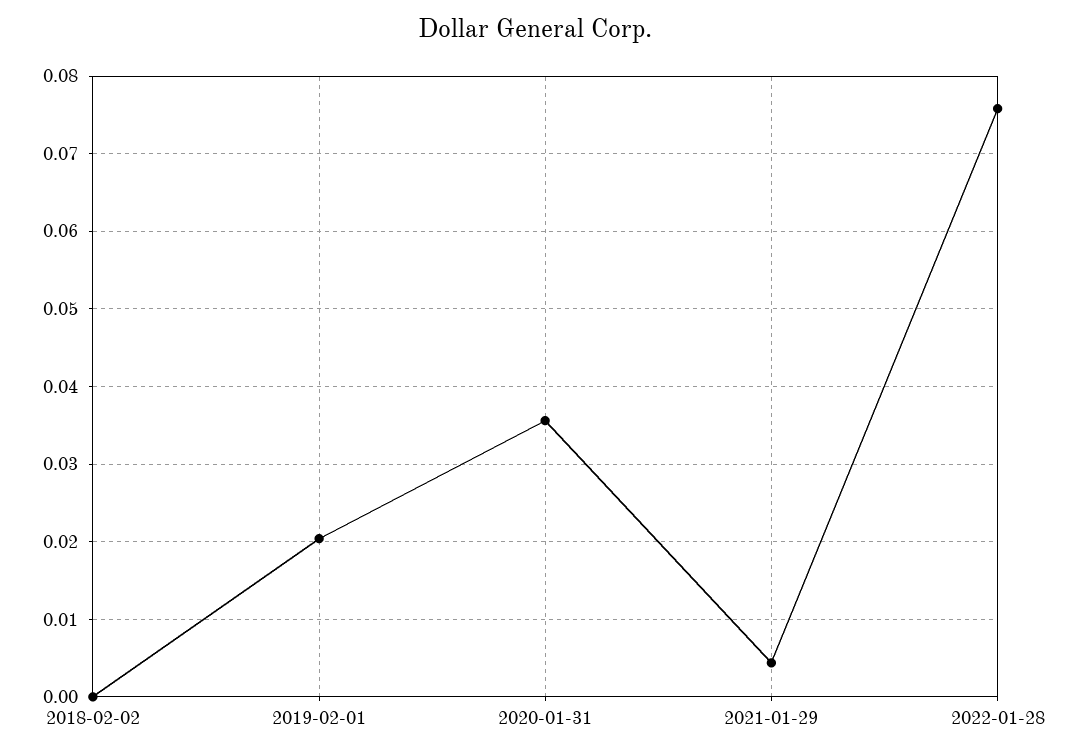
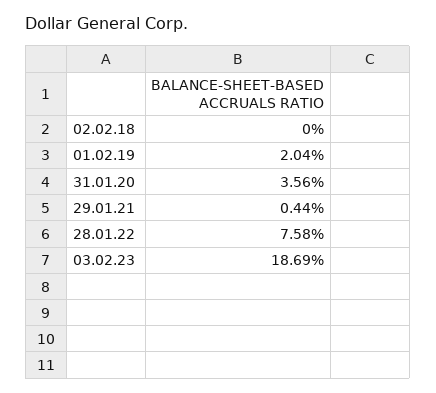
03.02.23: none -> 0.1869

